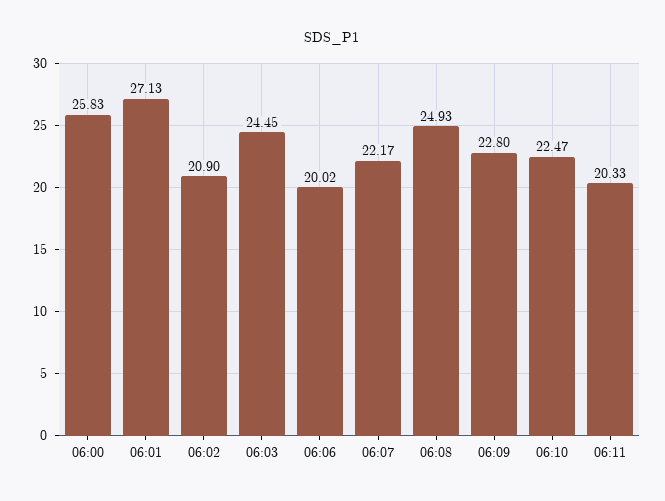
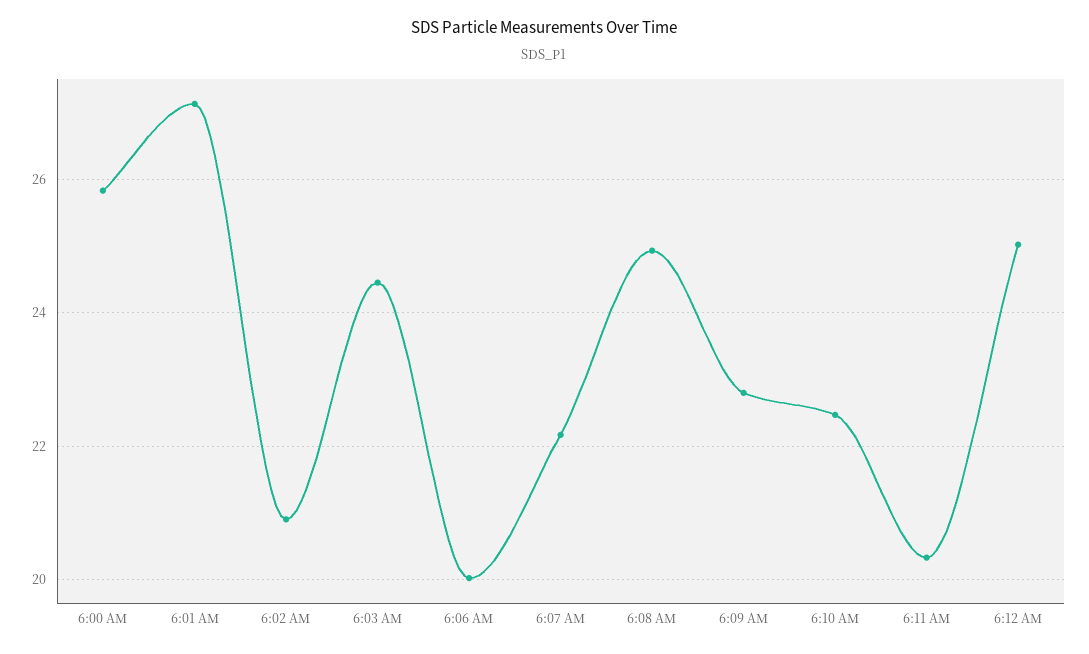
6:12 AM: none -> 25

